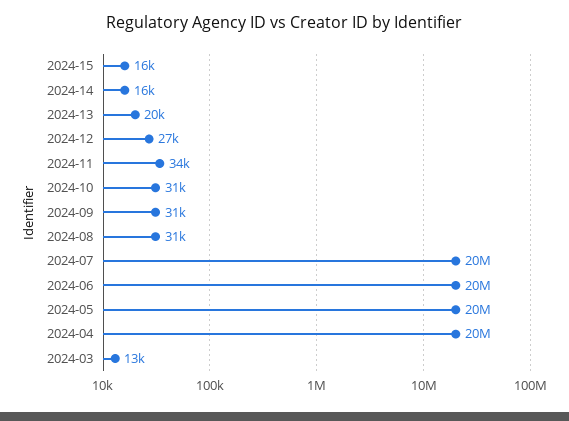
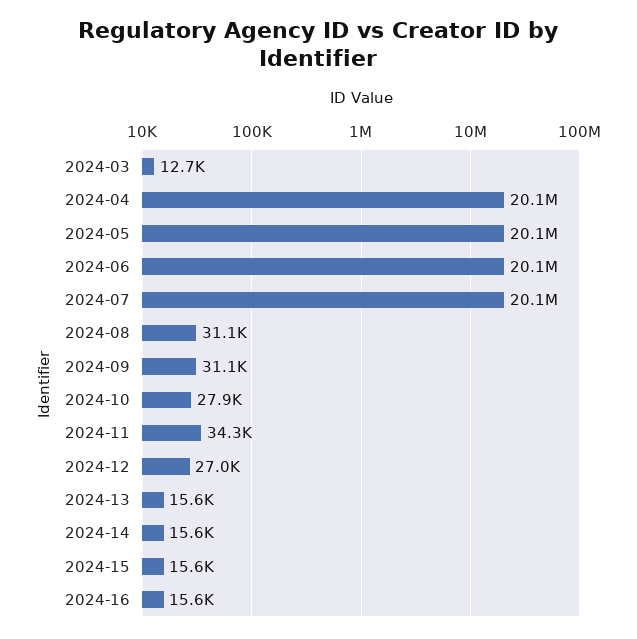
2024-13: 20000 -> 15600
2024-10: 31000 -> 27900
2024-16: none -> 15600

